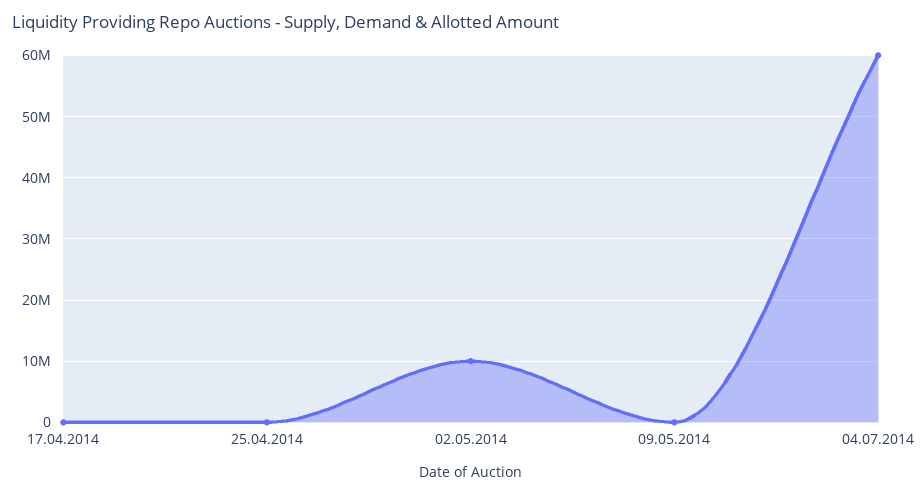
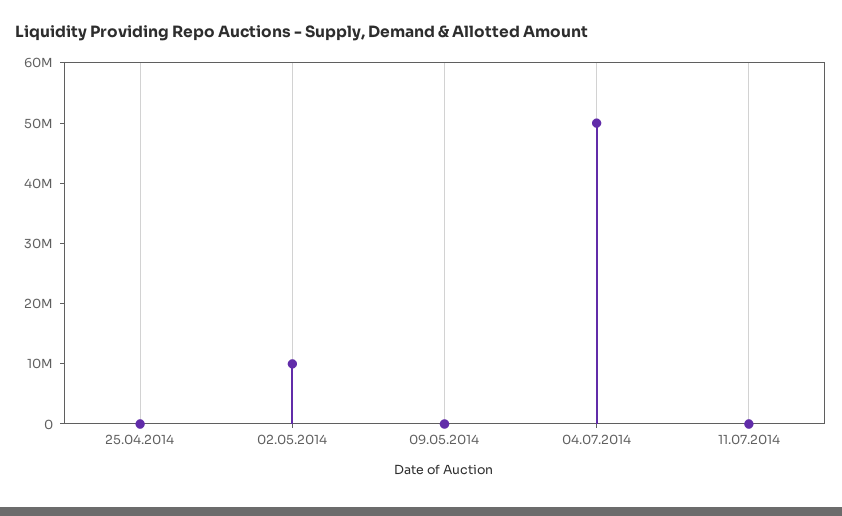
17.04.2014: 0 -> none
04.07.2014: 60000000 -> 50000000
11.07.2014: none -> 0

